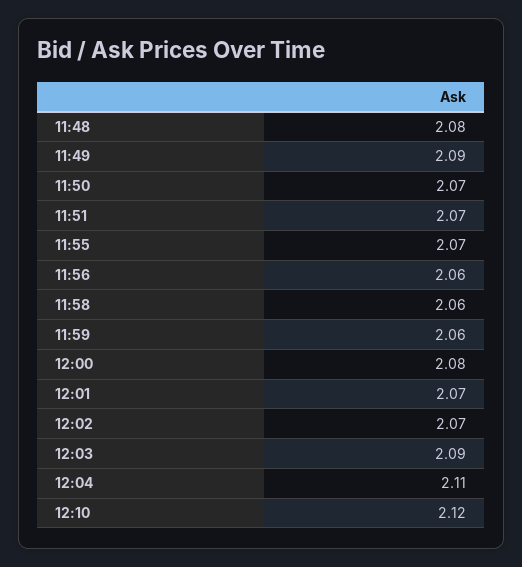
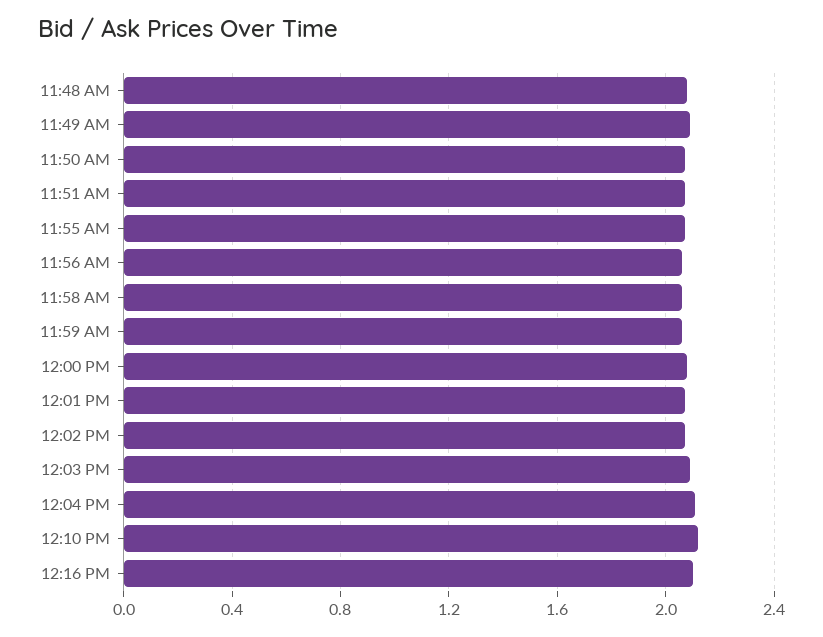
12:16 PM: none -> 2.1

